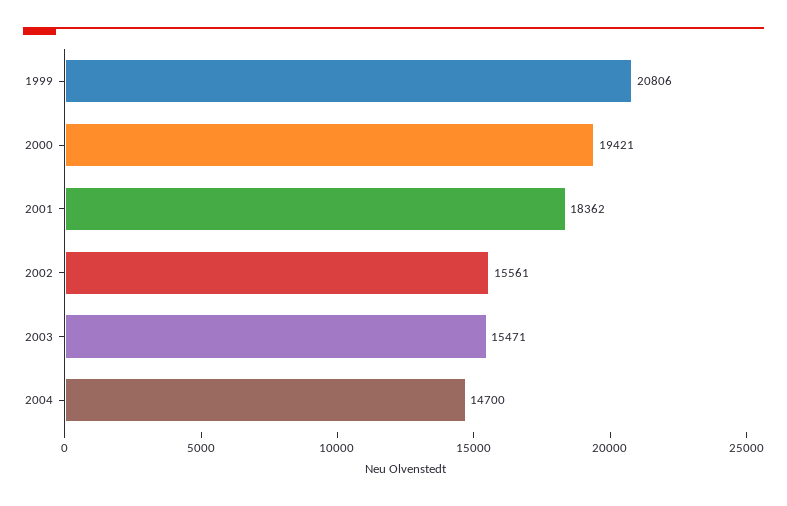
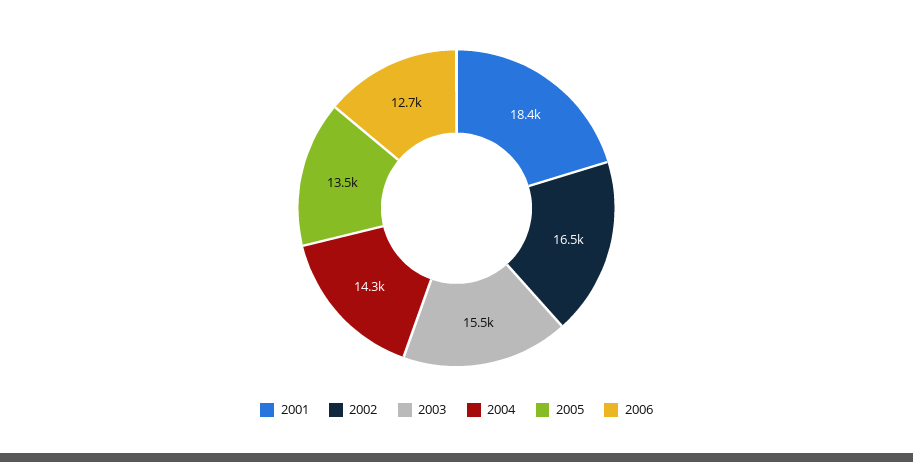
1999: 20806 -> none
2000: 19421 -> none
2002: 15561 -> 16500
2004: 14700 -> 14300
2005: none -> 13500
2006: none -> 12700

